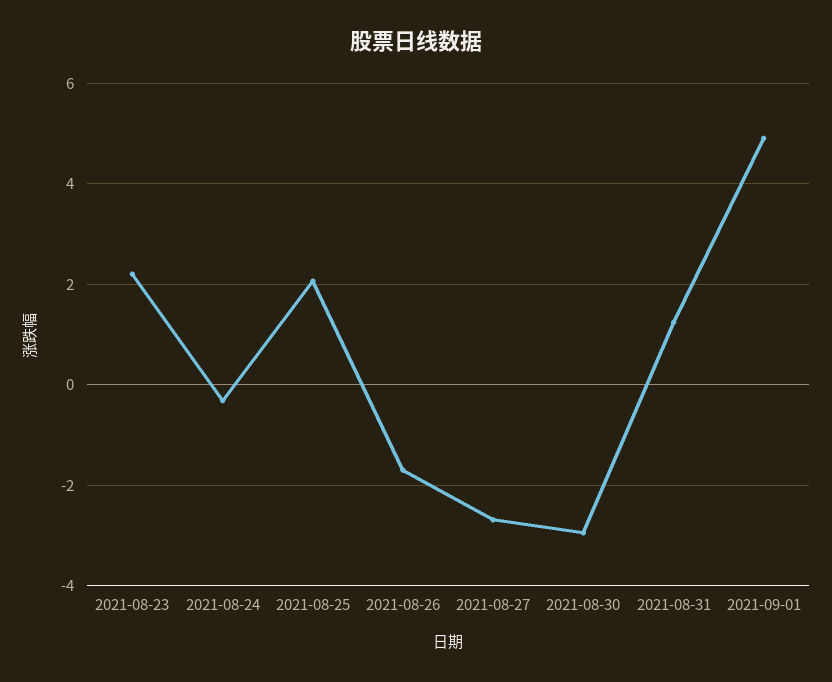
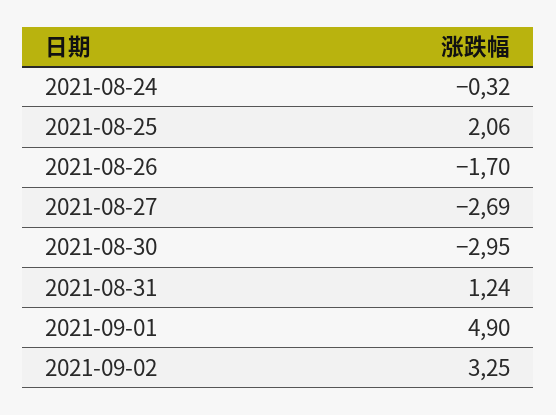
2021-08-23: 2.2 -> none
2021-09-02: none -> 3.25

